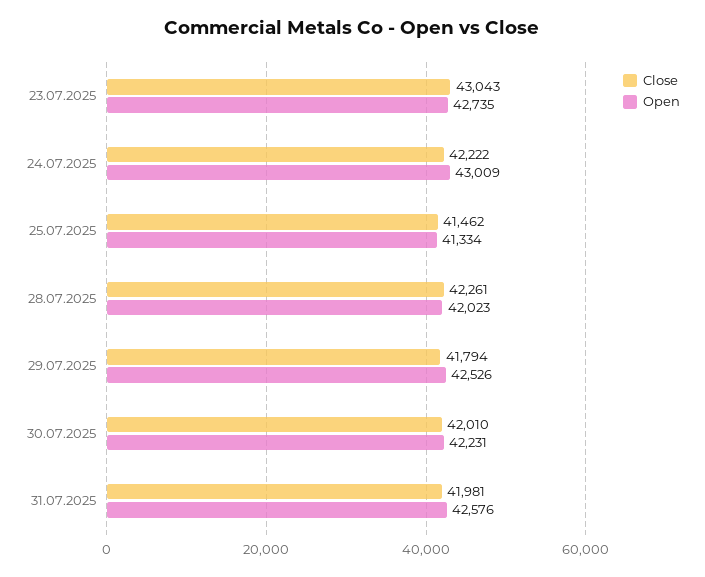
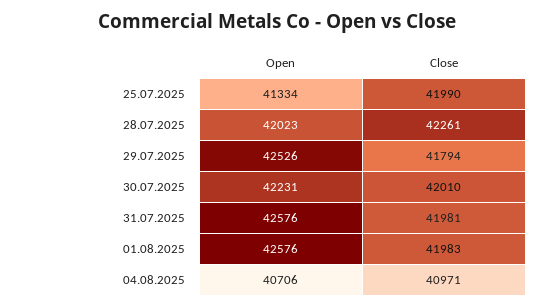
Close, 23.07.2025: 43043 -> none
Open, 23.07.2025: 42735 -> none
Close, 24.07.2025: 42222 -> none
Open, 24.07.2025: 43009 -> none
Close, 25.07.2025: 41462 -> 41990
Open, 01.08.2025: none -> 42576
Close, 01.08.2025: none -> 41983
Open, 04.08.2025: none -> 40706
Close, 04.08.2025: none -> 40971

